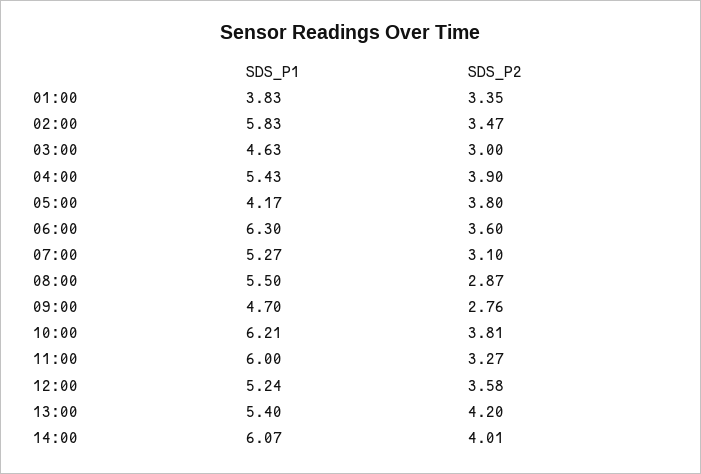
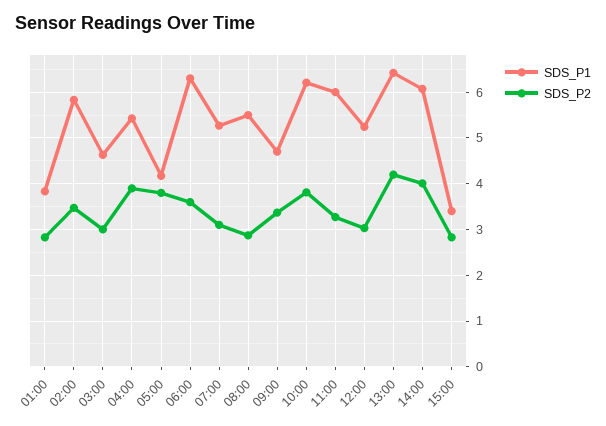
SDS_P2, 01:00: 3.35 -> 2.8
SDS_P2, 09:00: 2.76 -> 3.4
SDS_P2, 12:00: 3.58 -> 3
SDS_P1, 13:00: 5.4 -> 6.4
SDS_P1, 15:00: none -> 3.4
SDS_P2, 15:00: none -> 2.8

